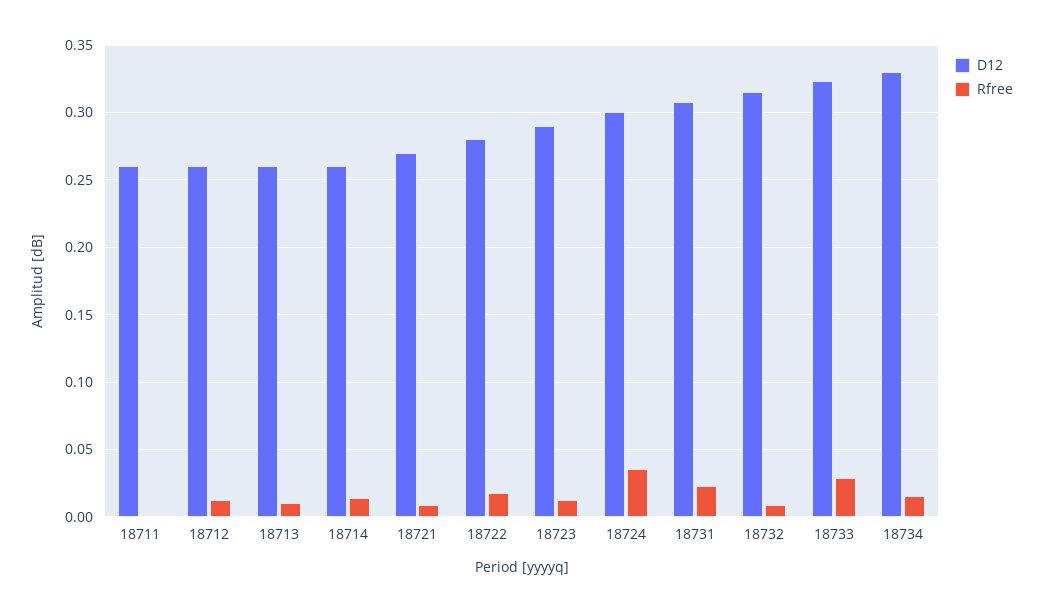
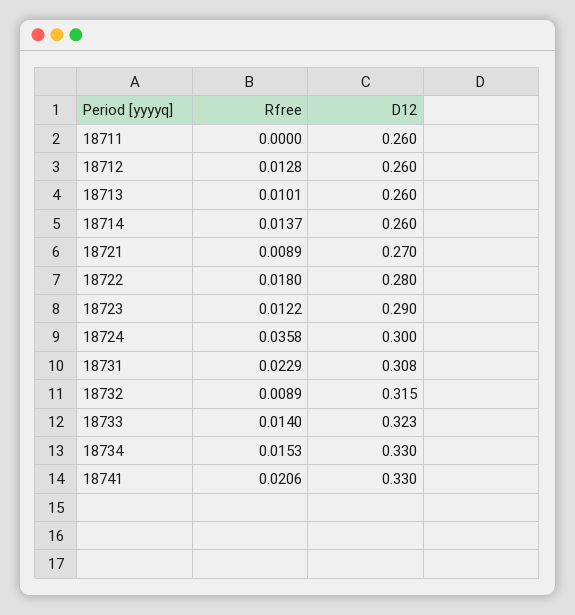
Rfree, 18733: 0.03 -> 0.014
Rfree, 18741: none -> 0.0206
D12, 18741: none -> 0.33

